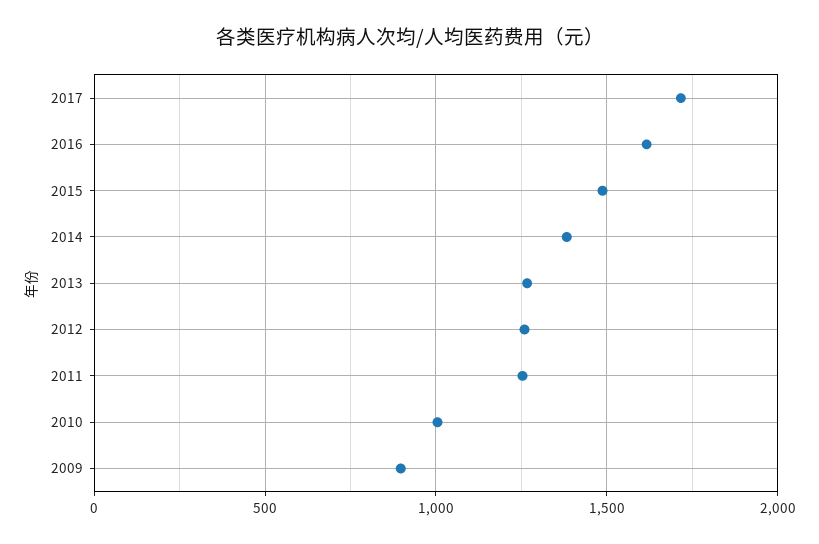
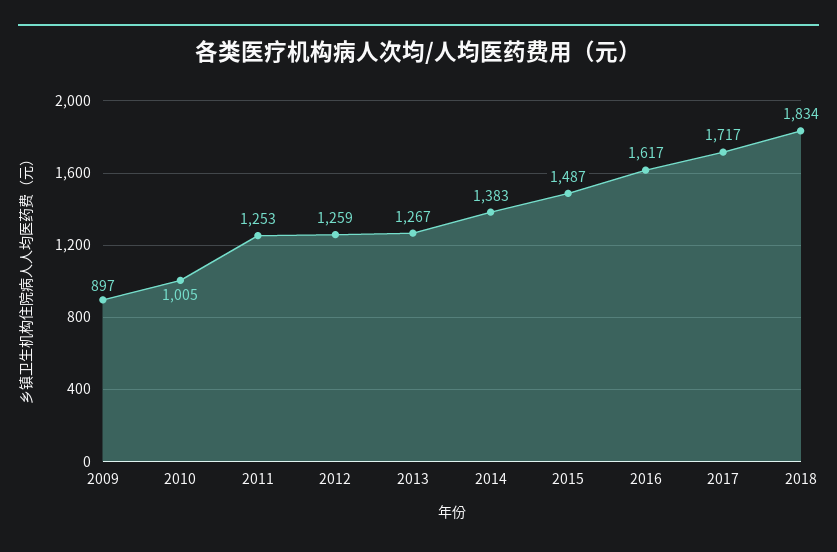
2018: none -> 1834

